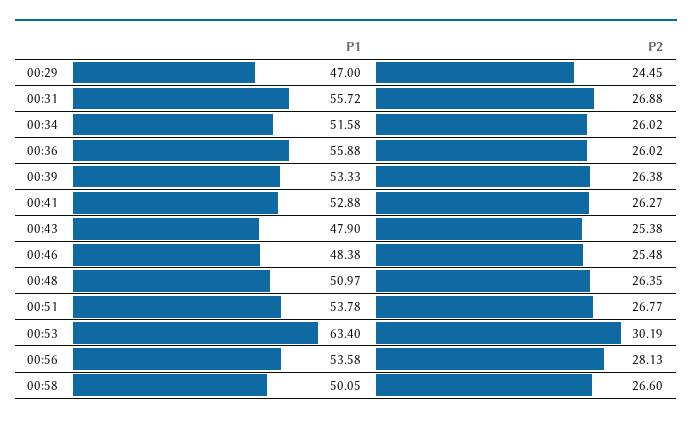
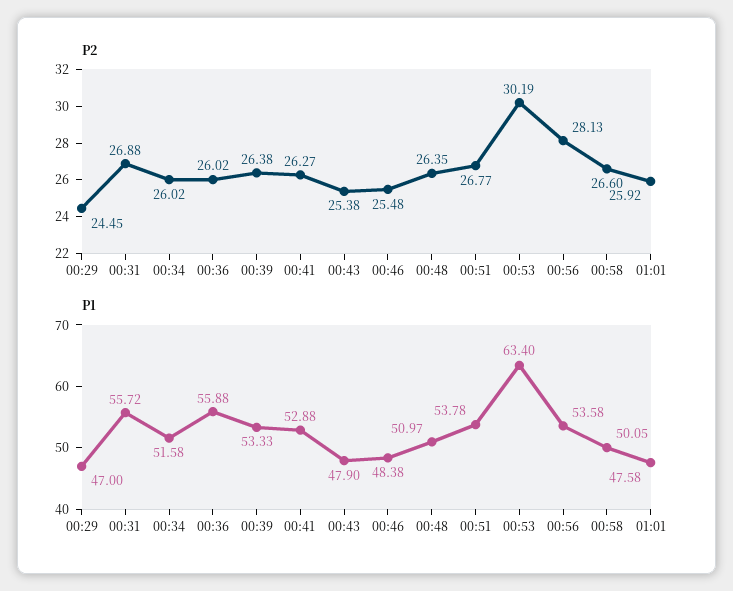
P2, 01:01: none -> 25.92
P1, 01:01: none -> 47.58

